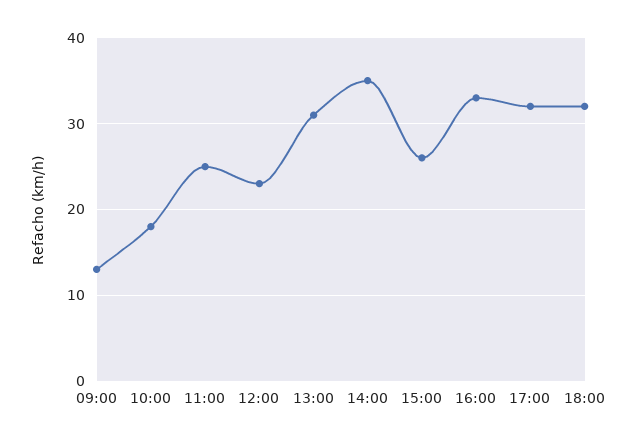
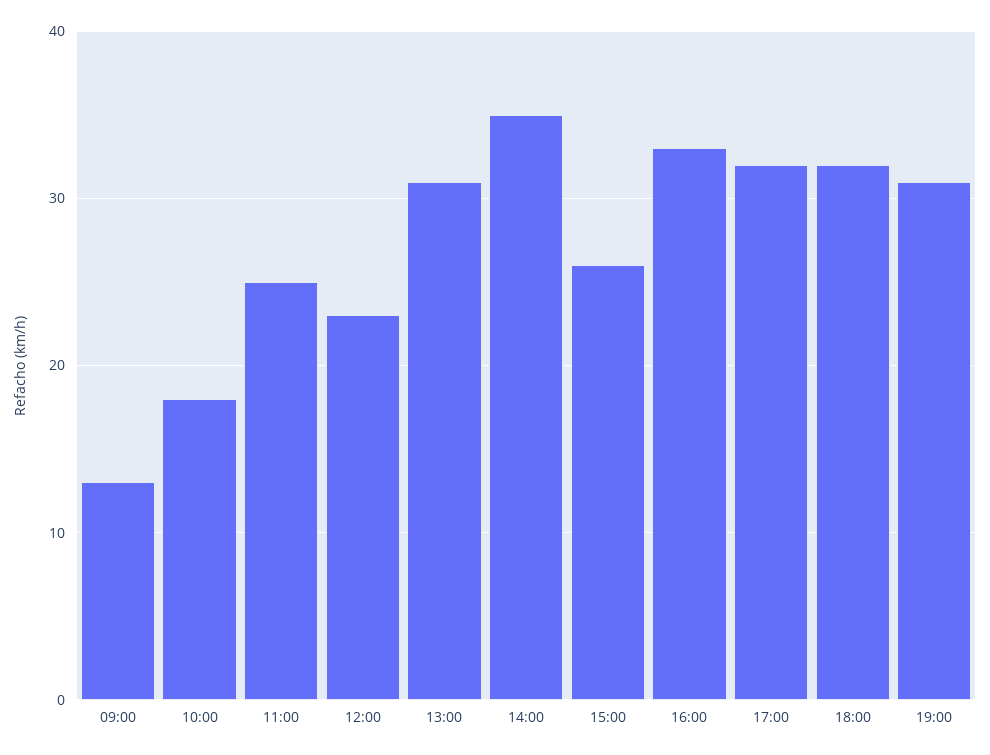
19:00: none -> 31

